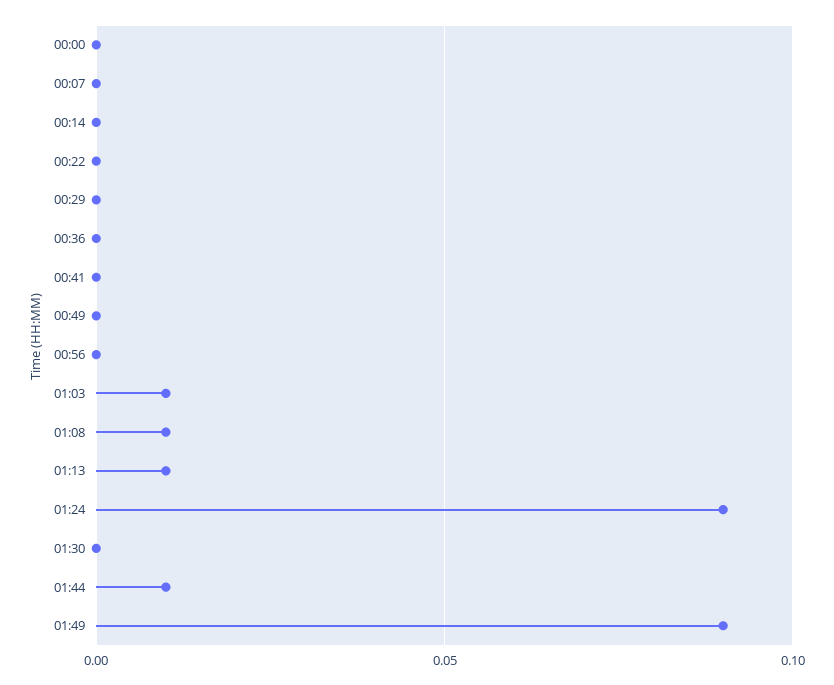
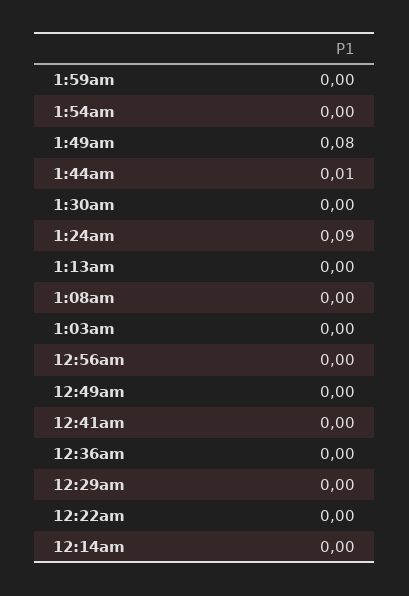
00:00: 0 -> none
00:07: 0 -> none
01:03: 0.01 -> 0
01:08: 0.01 -> 0
01:13: 0.01 -> 0
01:49: 0.09 -> 0.08
1:59am: none -> 0
1:54am: none -> 0

